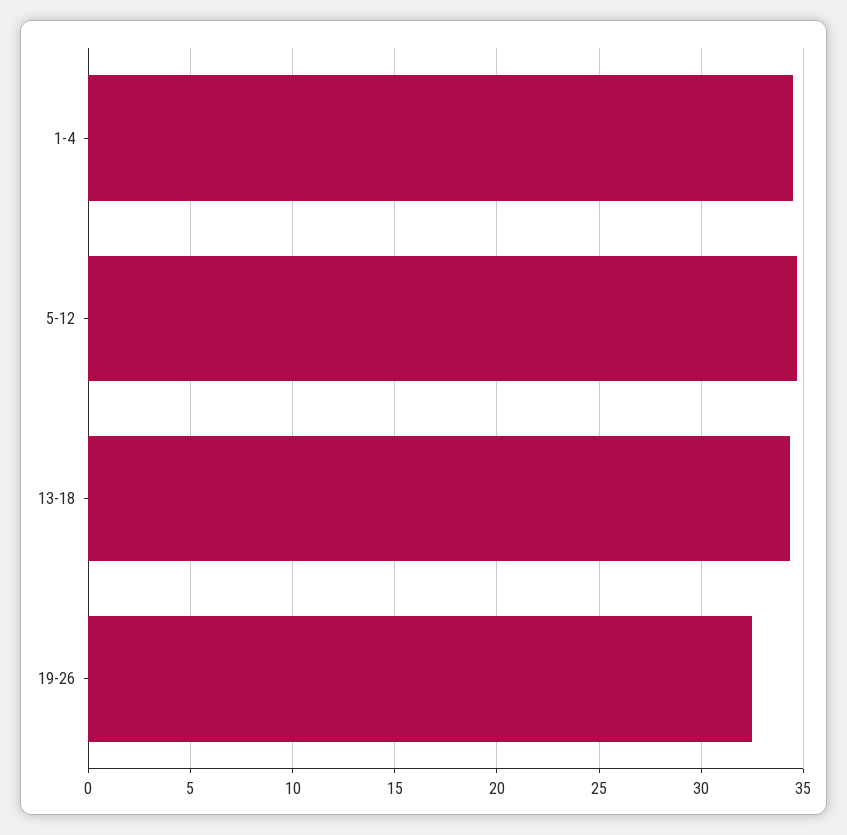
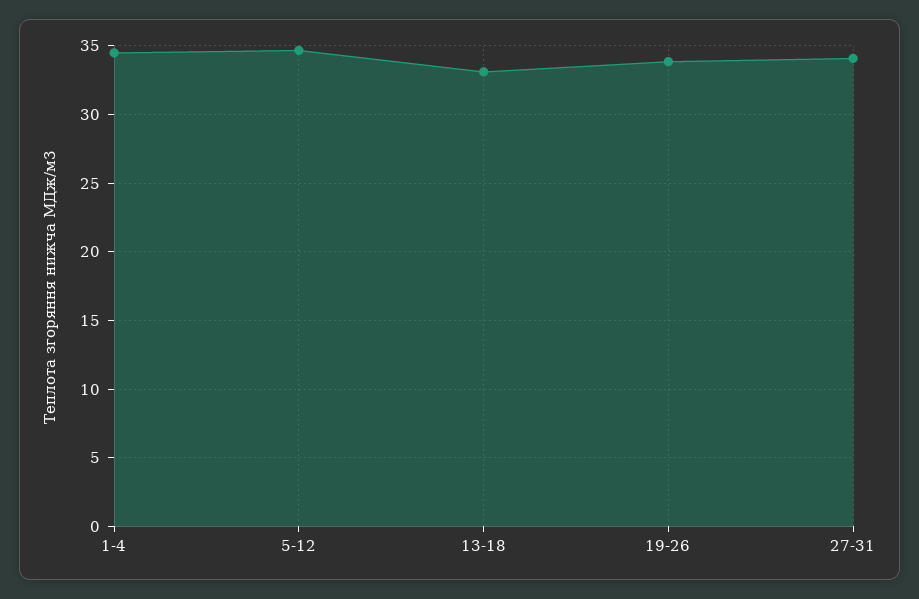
13-18: 34.5 -> 33
19-26: 32.5 -> 34
27-31: none -> 34

